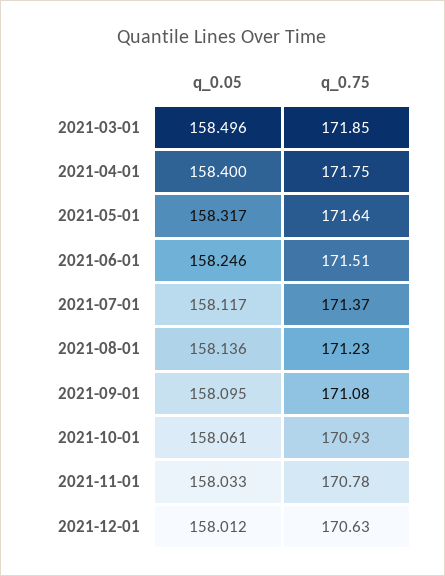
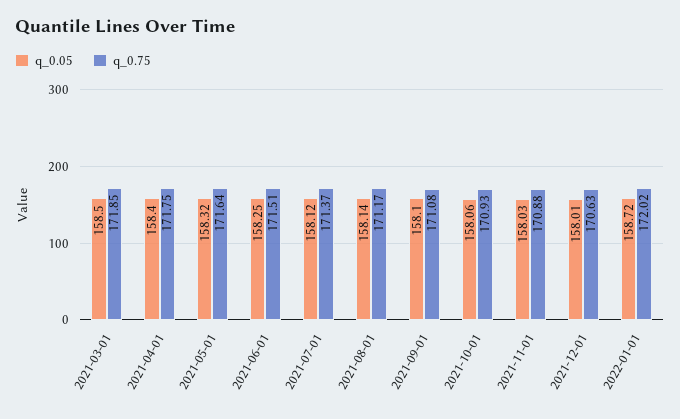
q_0.75, 2021-08-01: 171.23 -> 171.17
q_0.75, 2021-11-01: 170.78 -> 170.88
q_0.05, 2022-01-01: none -> 158.72
q_0.75, 2022-01-01: none -> 172.02

